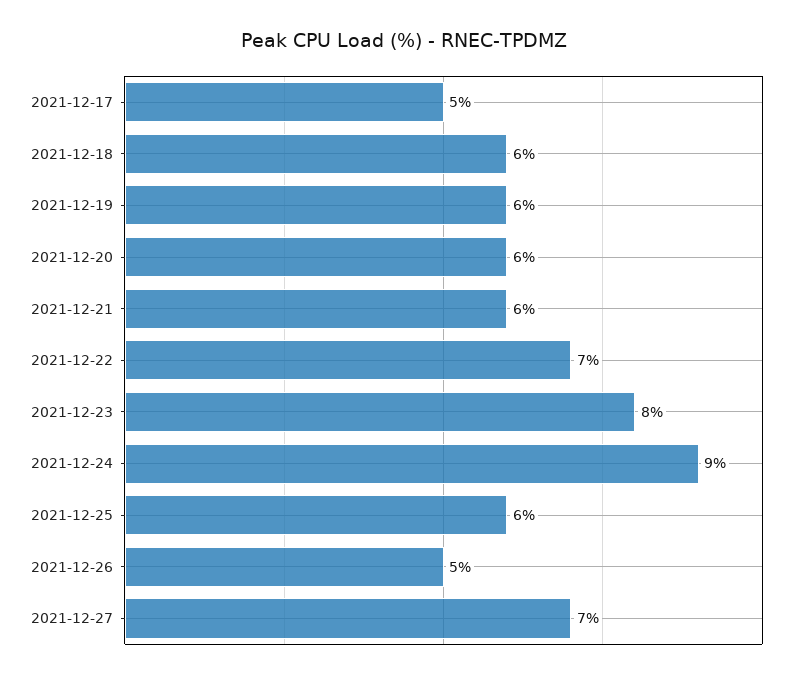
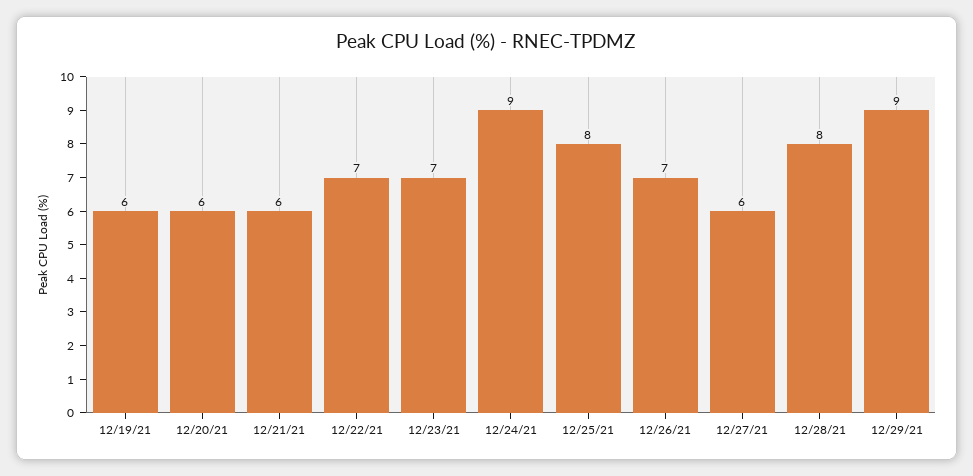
2021-12-17: 5 -> none
2021-12-18: 6 -> none
2021-12-23: 8 -> 7
2021-12-25: 6 -> 8
2021-12-26: 5 -> 7
2021-12-27: 7 -> 6
12/28/21: none -> 8
12/29/21: none -> 9

